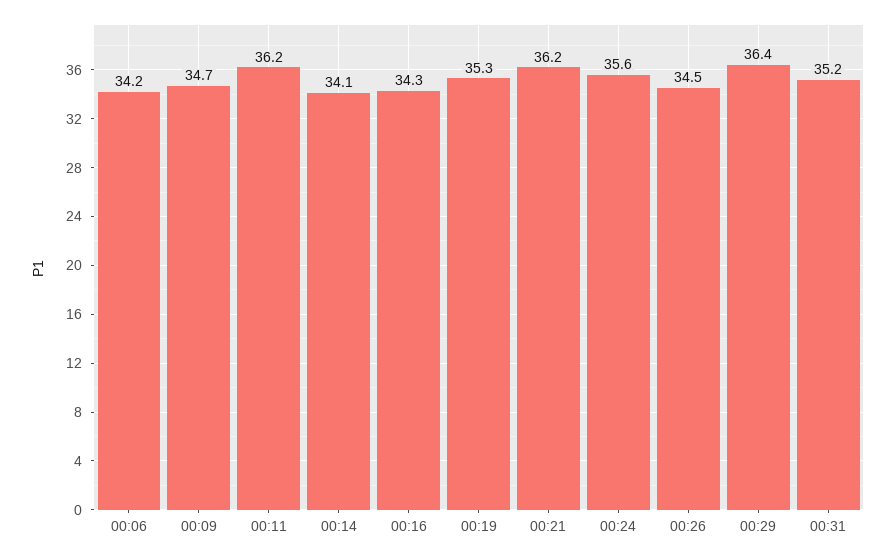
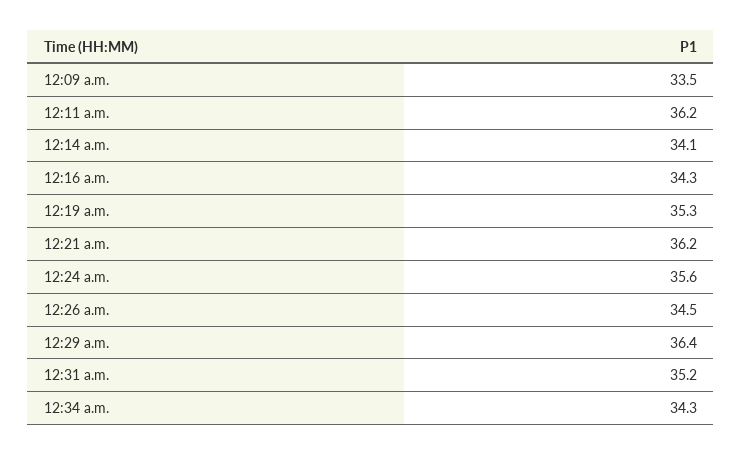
00:06: 34.2 -> none
00:09: 34.7 -> 33.5
12:34 a.m.: none -> 34.3

